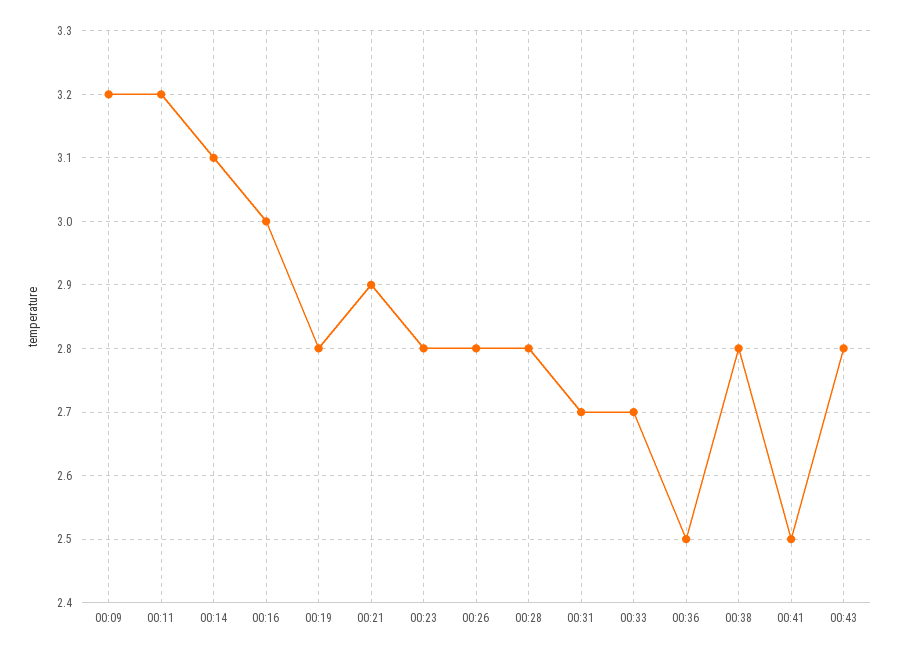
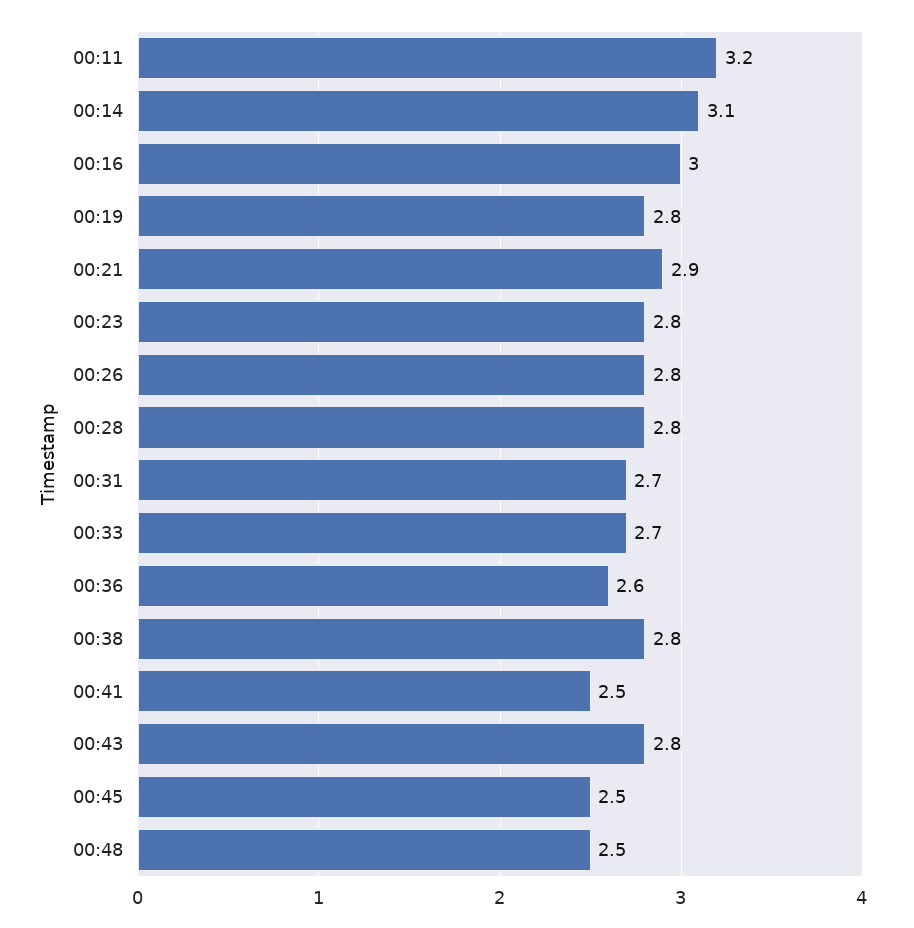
00:09: 3.2 -> none
00:36: 2.5 -> 2.6
00:45: none -> 2.5
00:48: none -> 2.5

